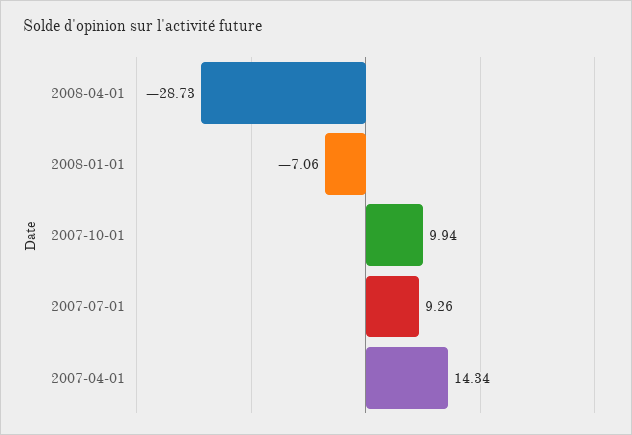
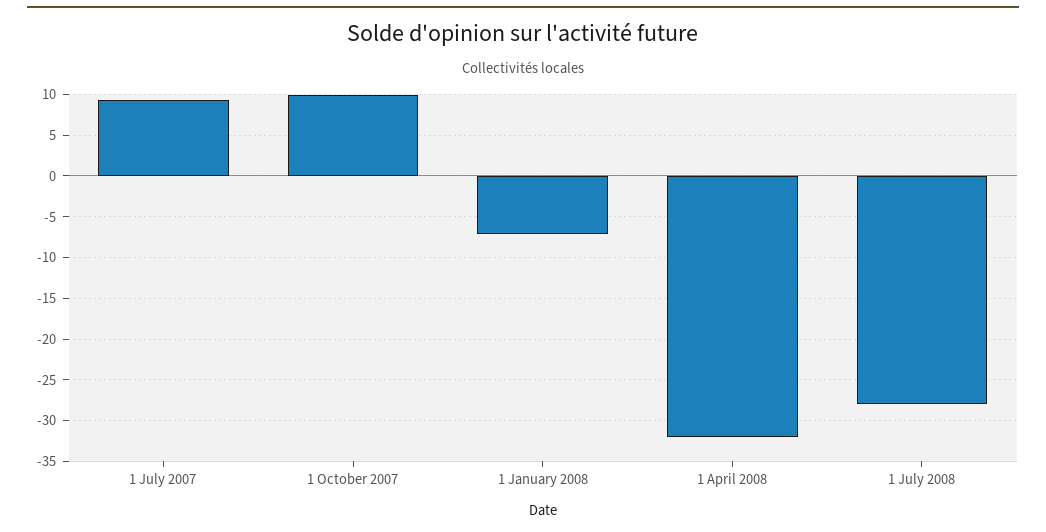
2008-04-01: -28.73 -> -32
2007-04-01: 14.34 -> none
1 July 2008: none -> -28

